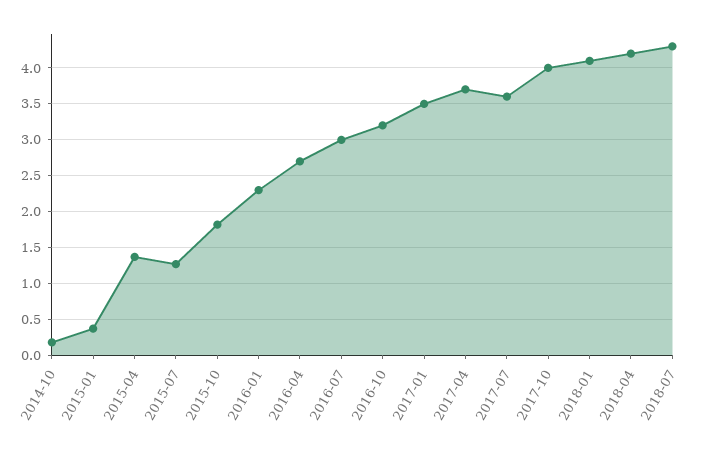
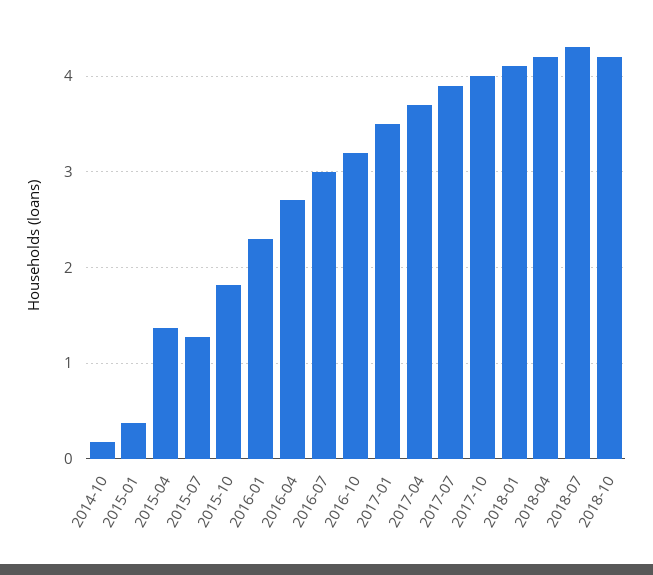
2017-07: 3.6 -> 3.9
2018-10: none -> 4.2

